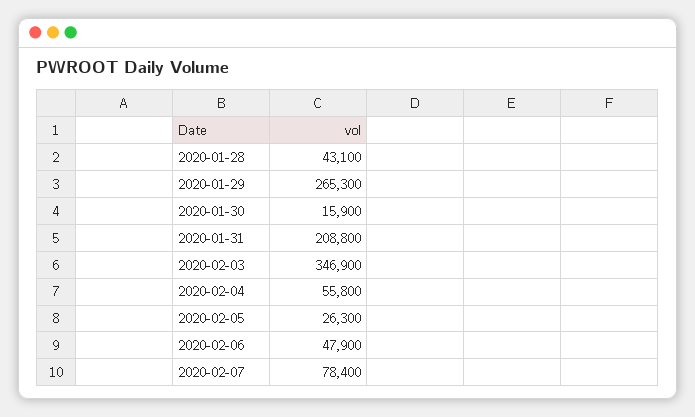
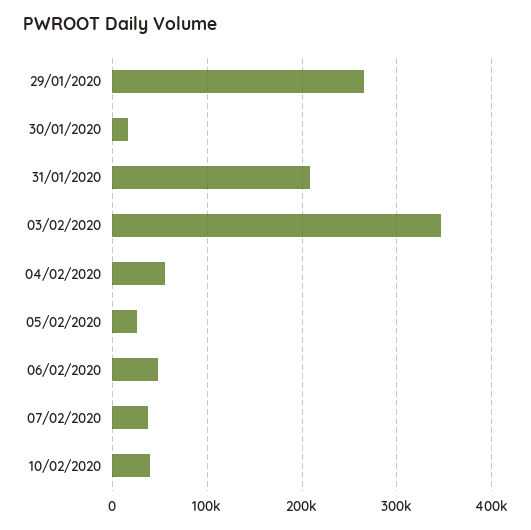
2020-01-28: 43100 -> none
2020-02-07: 78400 -> 40000
10/02/2020: none -> 40000

